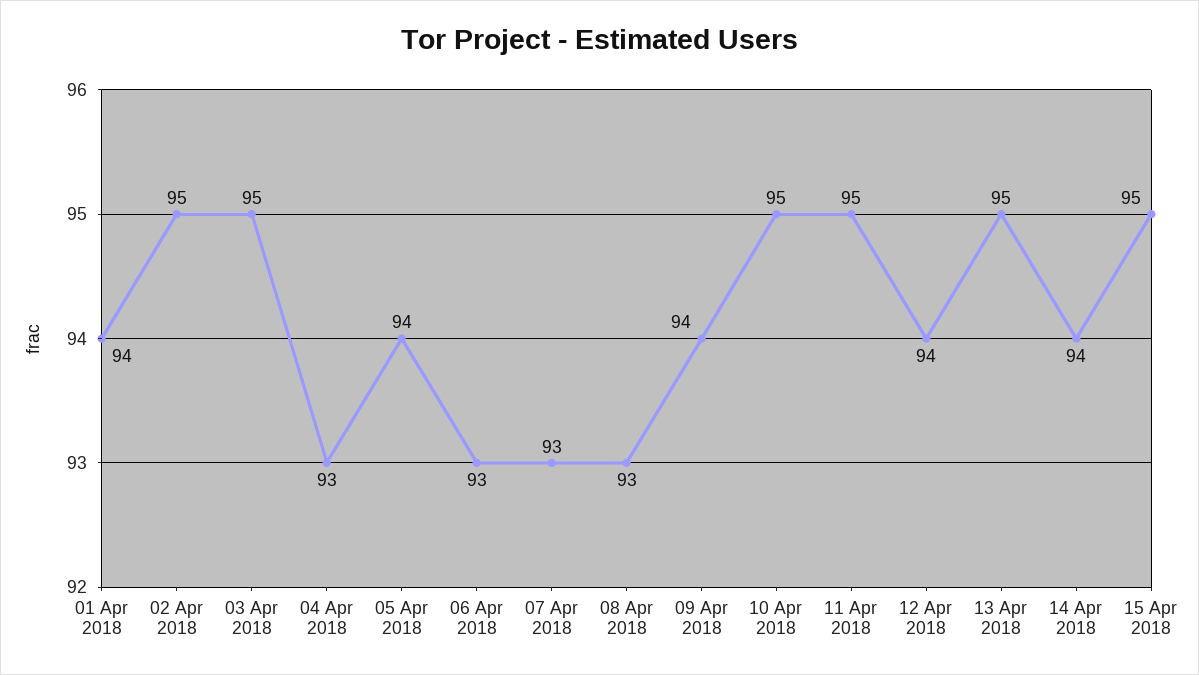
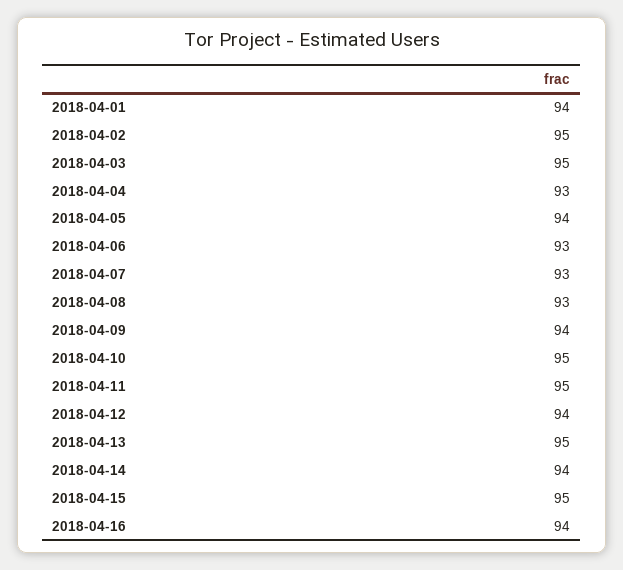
2018-04-16: none -> 94

